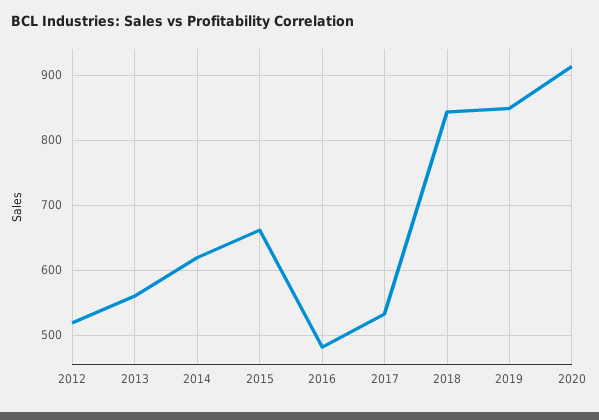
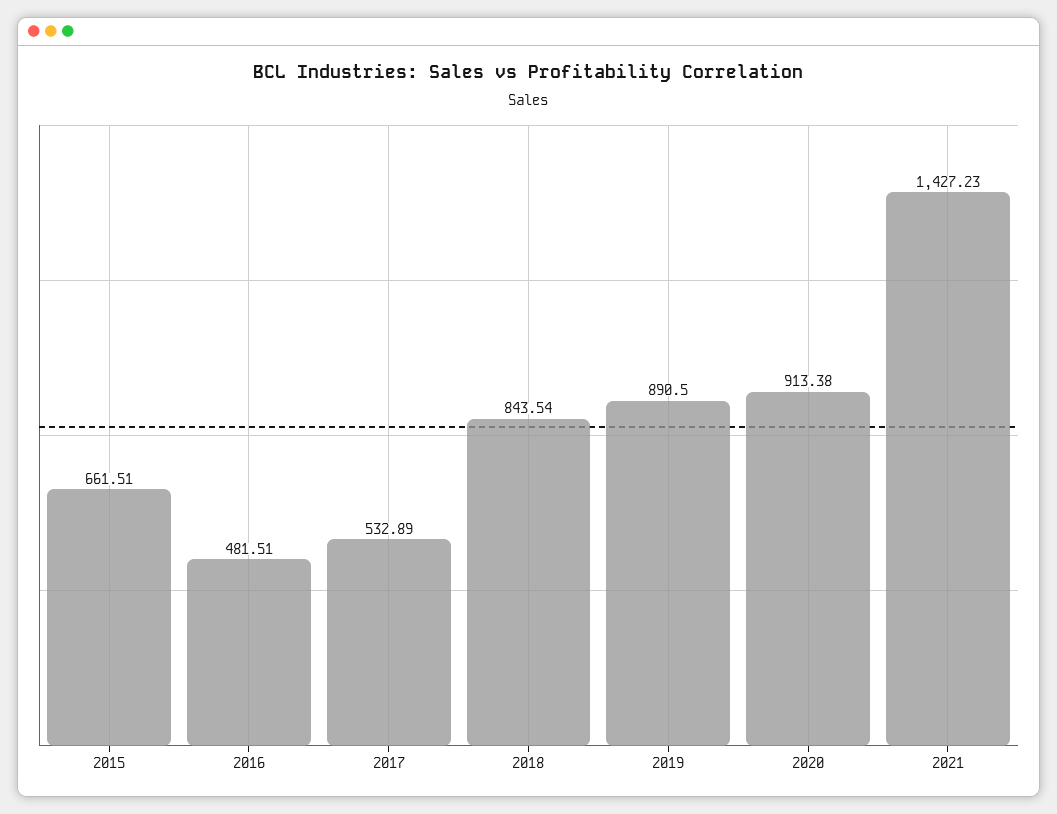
2012: 520 -> none
2013: 560 -> none
2014: 620 -> none
2019: 850 -> 890.5
2021: none -> 1427.23

